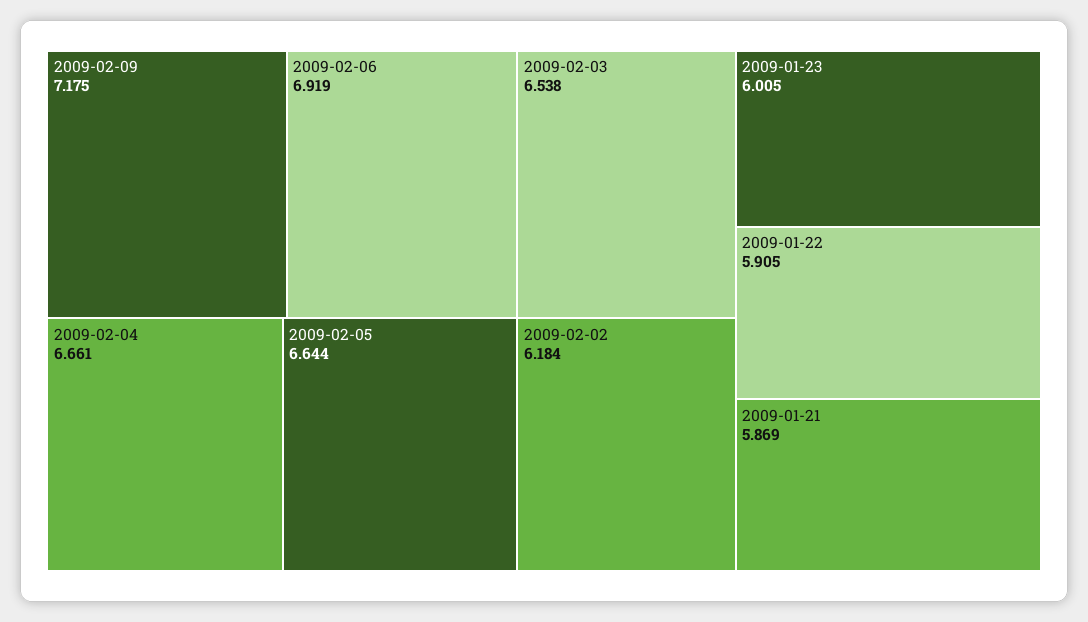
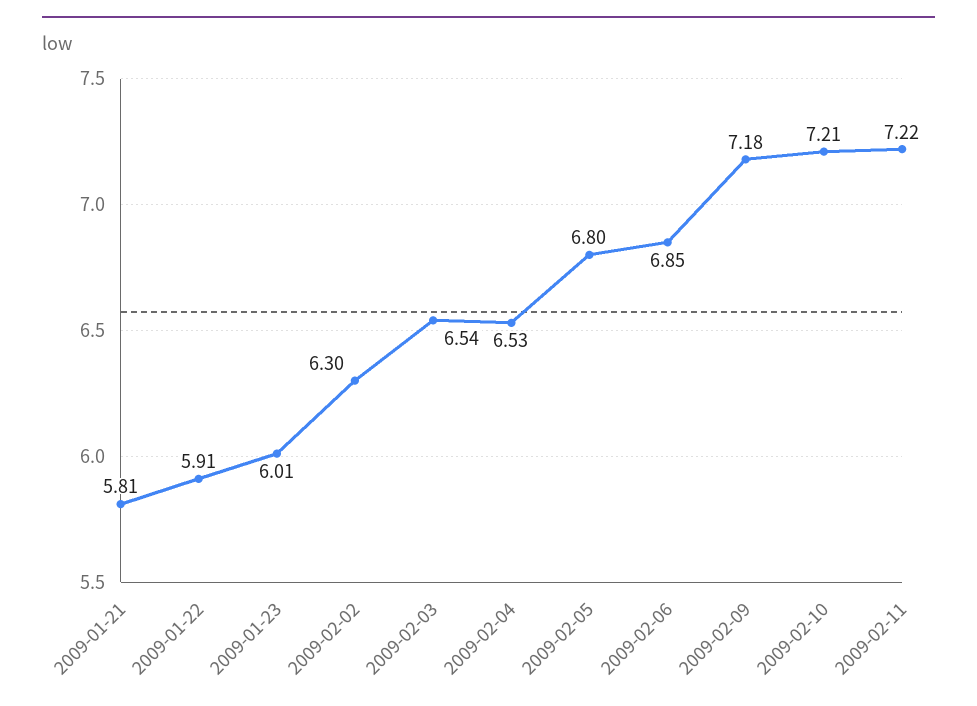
2009-02-06: 6.919 -> 6.85
2009-02-04: 6.661 -> 6.53
2009-02-05: 6.644 -> 6.8
2009-02-02: 6.184 -> 6.3
2009-01-21: 5.869 -> 5.81
2009-02-10: none -> 7.21
2009-02-11: none -> 7.22

